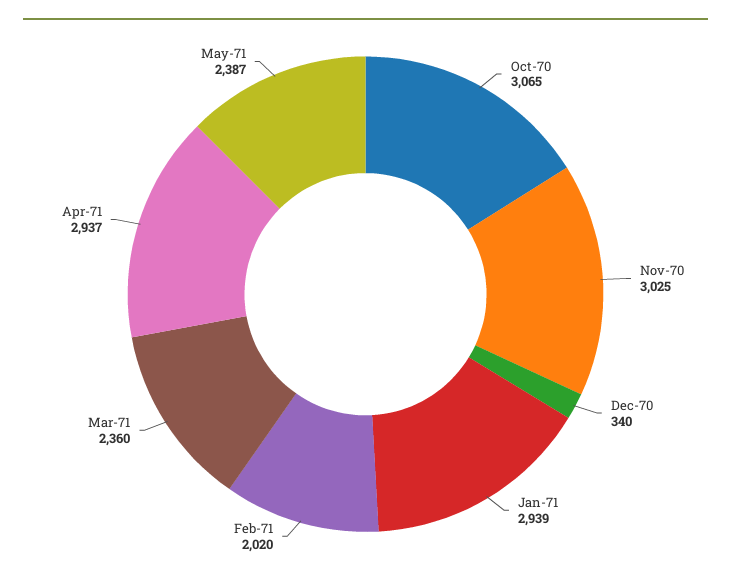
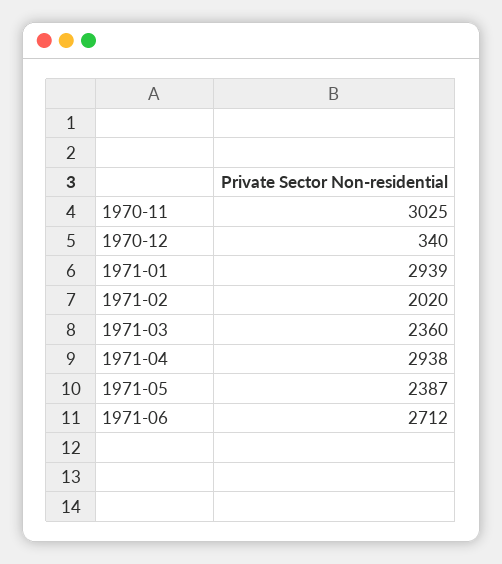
Oct-70: 3065 -> none
Apr-71: 2937 -> 2938
1971-06: none -> 2712

